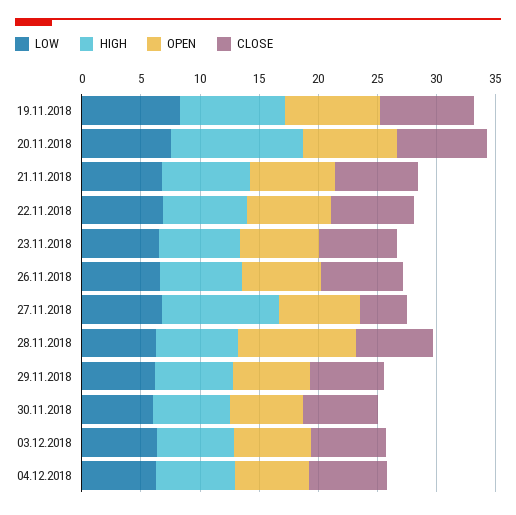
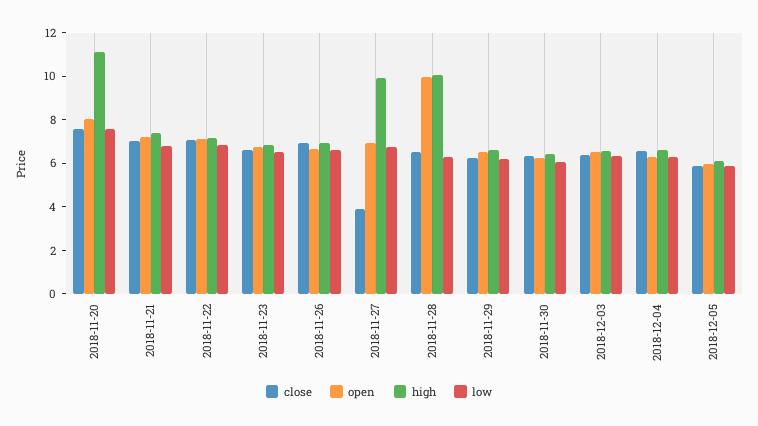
LOW, 19.11.2018: 8 -> none
HIGH, 19.11.2018: 9 -> none
OPEN, 19.11.2018: 8 -> none
CLOSE, 19.11.2018: 8 -> none
HIGH, 28.11.2018: 7 -> 10
CLOSE, 2018-12-05: none -> 6
OPEN, 2018-12-05: none -> 6
HIGH, 2018-12-05: none -> 6
LOW, 2018-12-05: none -> 6

